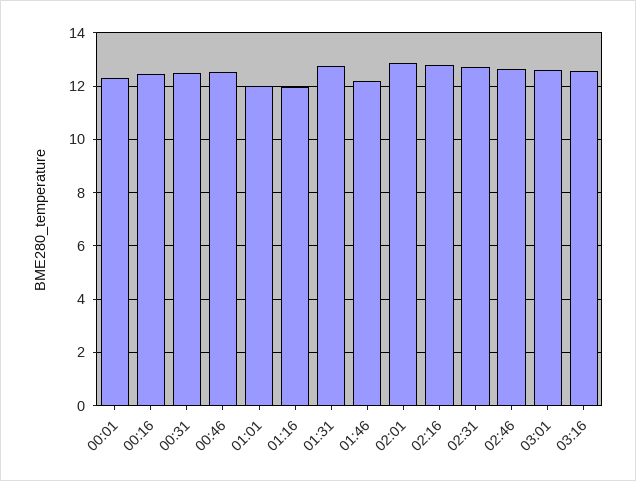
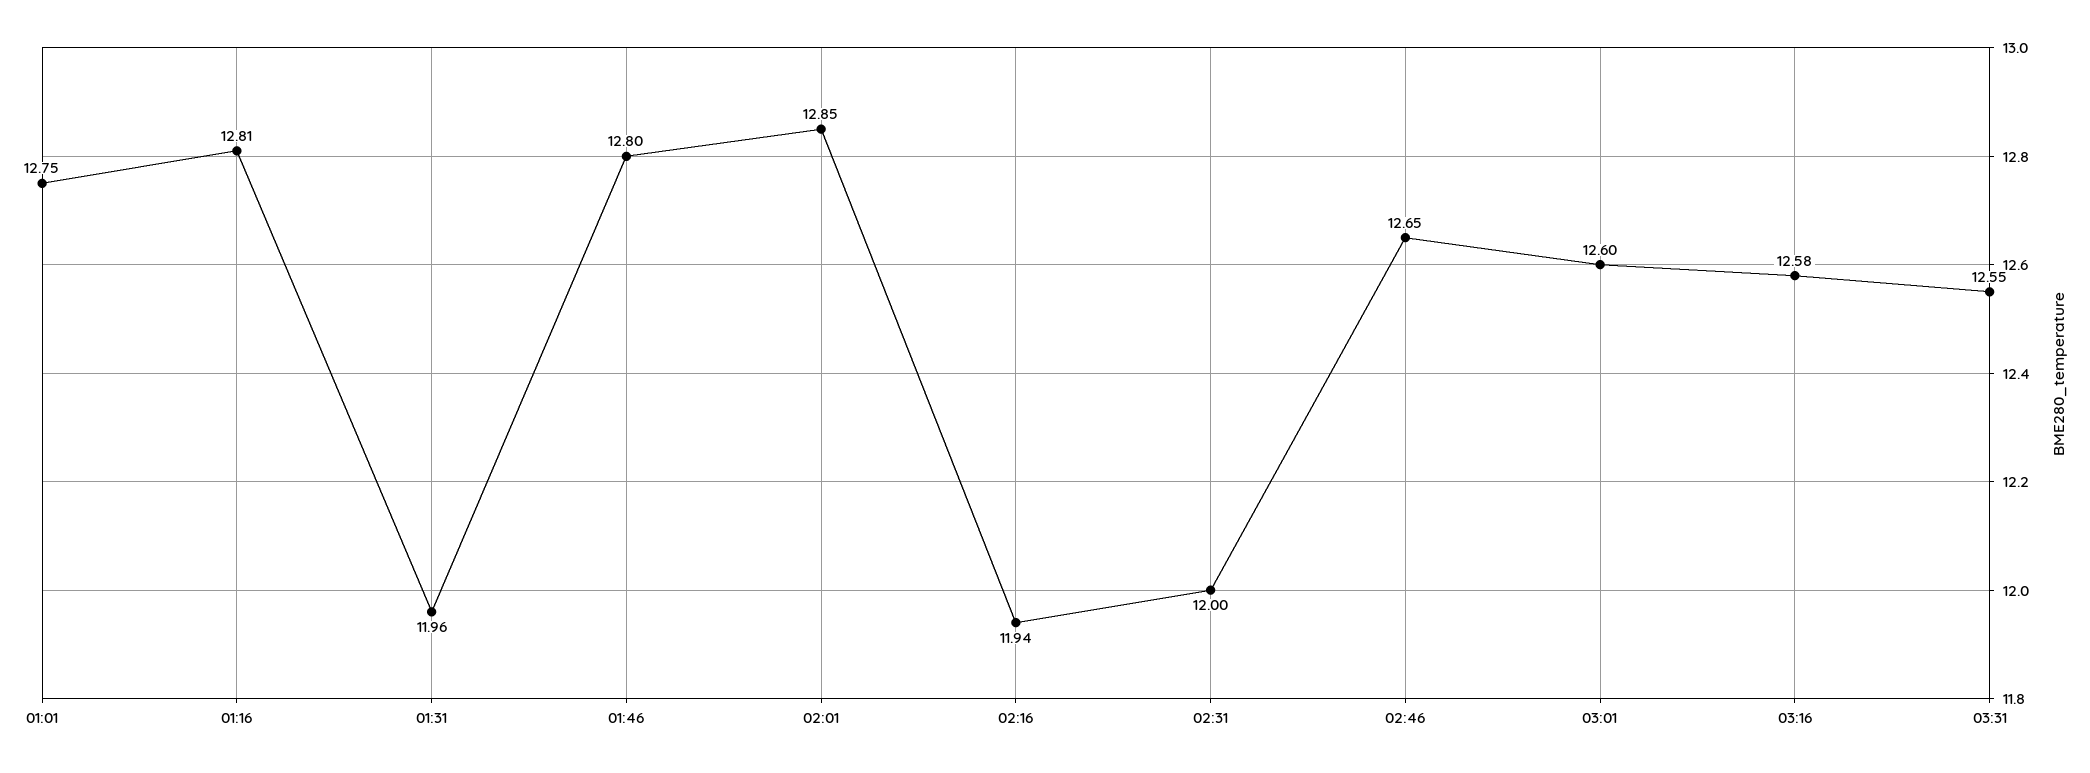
00:01: 12.25 -> none
00:16: 12.5 -> none
00:31: 12.5 -> none
00:46: 12.5 -> none
01:01: 12 -> 12.75
01:16: 12 -> 12.81
01:31: 12.75 -> 11.96
01:46: 12.25 -> 12.8
02:16: 12.75 -> 11.94
02:31: 12.75 -> 12
03:31: none -> 12.55

